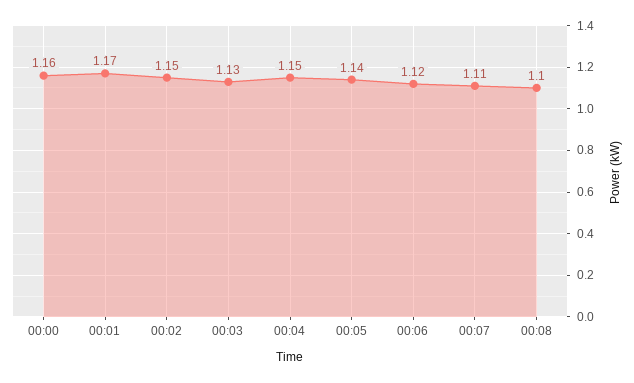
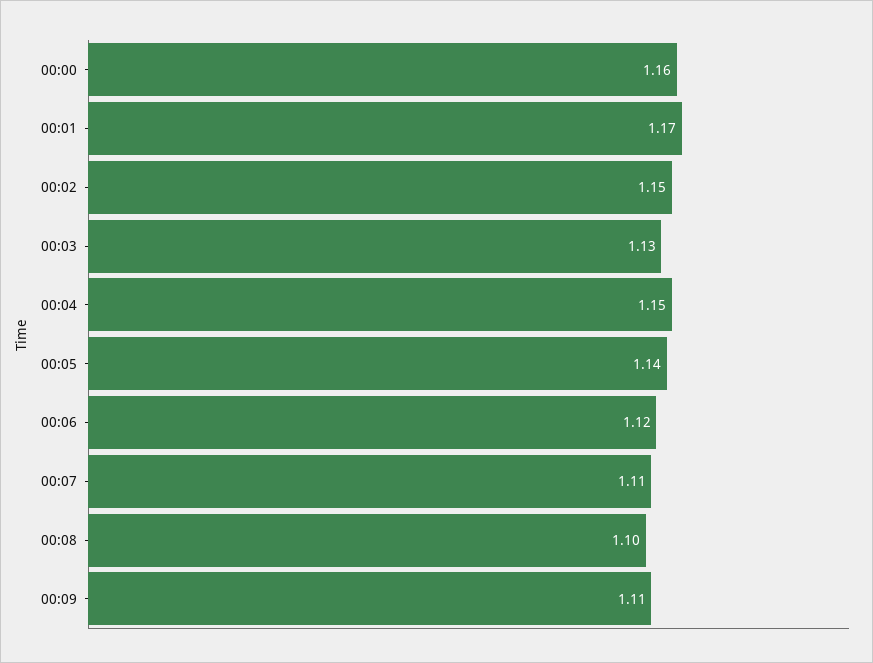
00:09: none -> 1.11

